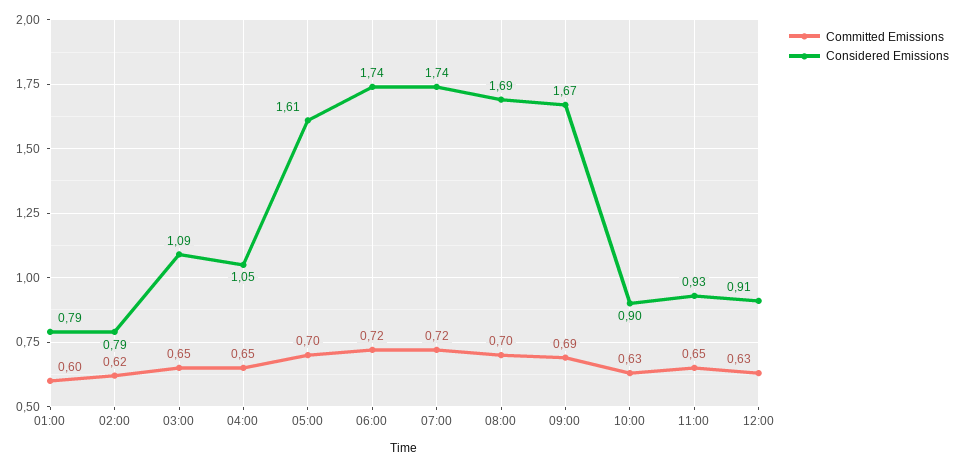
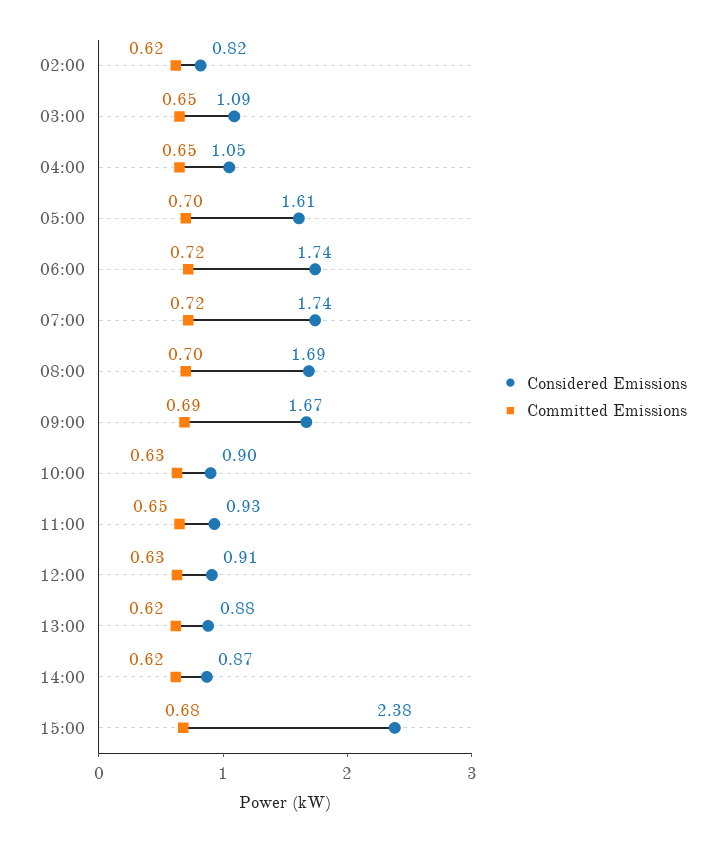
Committed Emissions, 01:00: 0.6 -> none
Considered Emissions, 01:00: 0.79 -> none
Considered Emissions, 02:00: 0.79 -> 0.82
Considered Emissions, 13:00: none -> 0.88
Committed Emissions, 13:00: none -> 0.62
Considered Emissions, 14:00: none -> 0.87
Committed Emissions, 14:00: none -> 0.62
Considered Emissions, 15:00: none -> 2.38
Committed Emissions, 15:00: none -> 0.68

